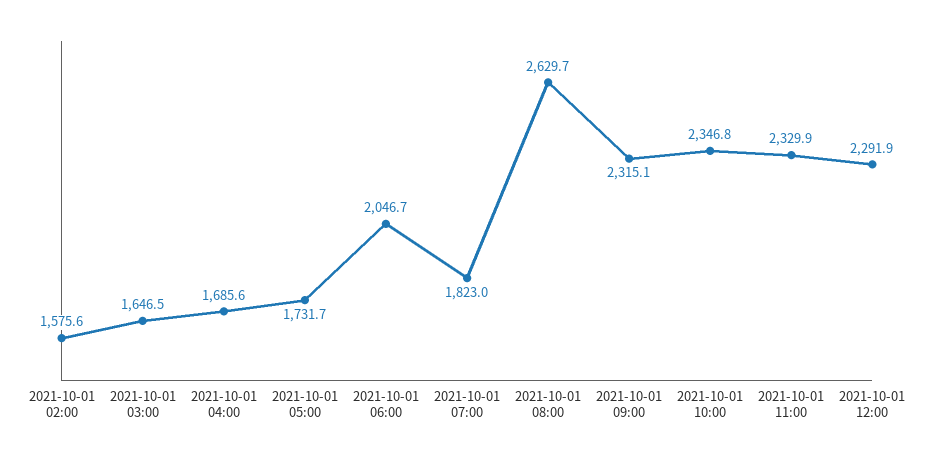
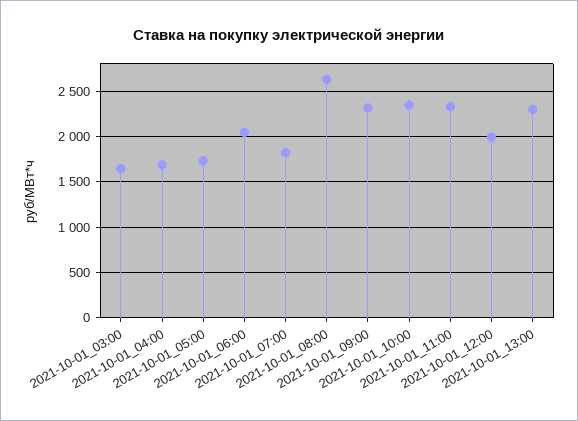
2021-10-01 02:00: 1575.6 -> none
2021-10-01 12:00: 2291.9 -> 2000
2021-10-01_13:00: none -> 2300

